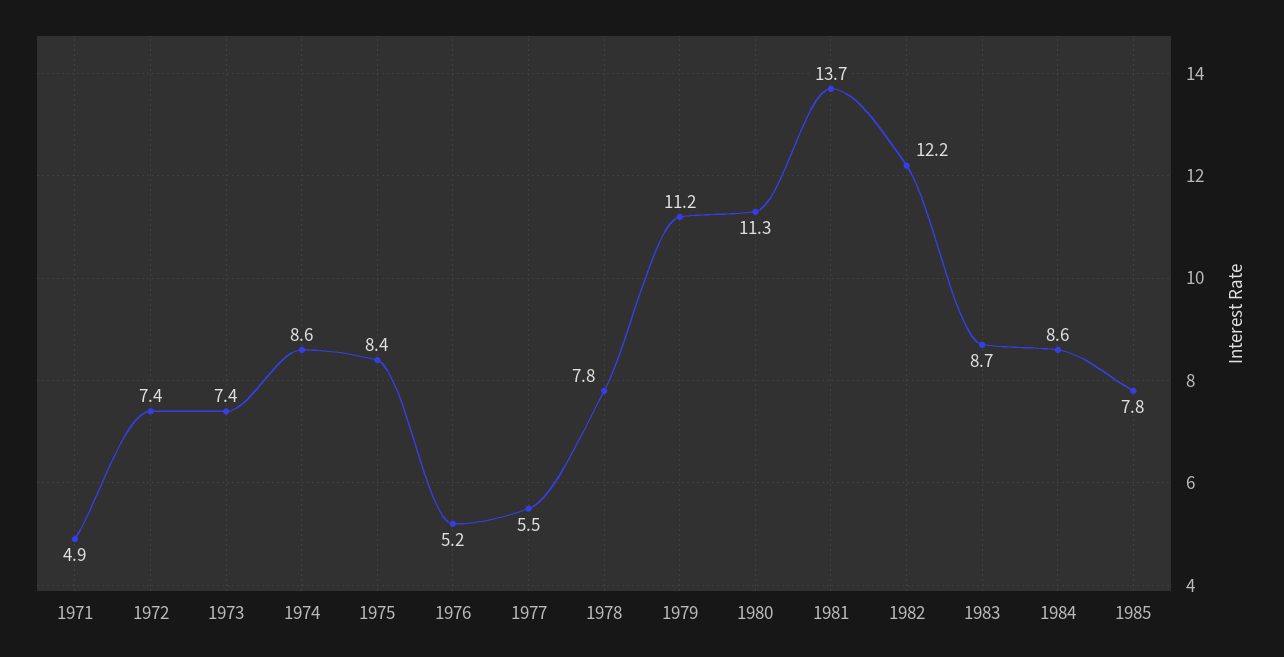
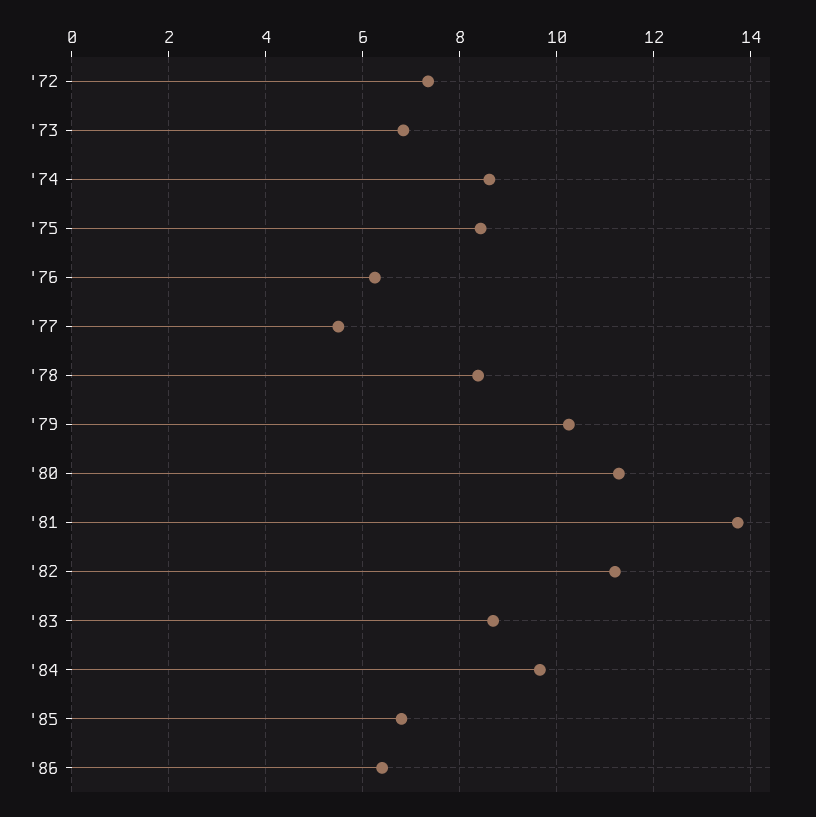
1971: 4.9 -> none
1973: 7.4 -> 6.8
1976: 5.2 -> 6.2
1978: 7.8 -> 8.4
1979: 11.2 -> 10.2
1982: 12.2 -> 11.2
1984: 8.6 -> 9.6
1985: 7.8 -> 6.8
'86: none -> 6.4

